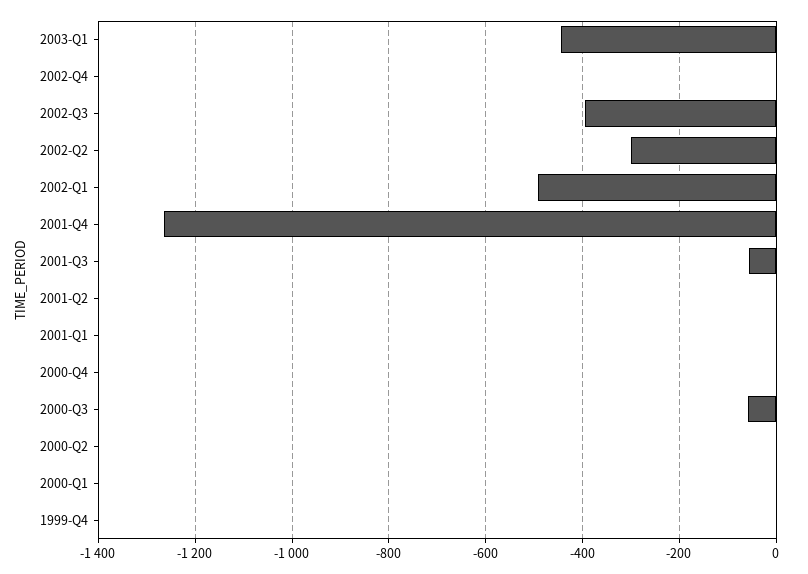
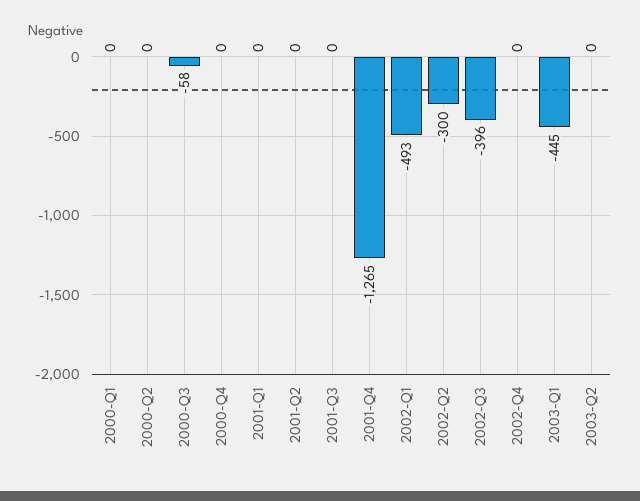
2001-Q3: -60 -> 0
1999-Q4: 0 -> none
2003-Q2: none -> 0

